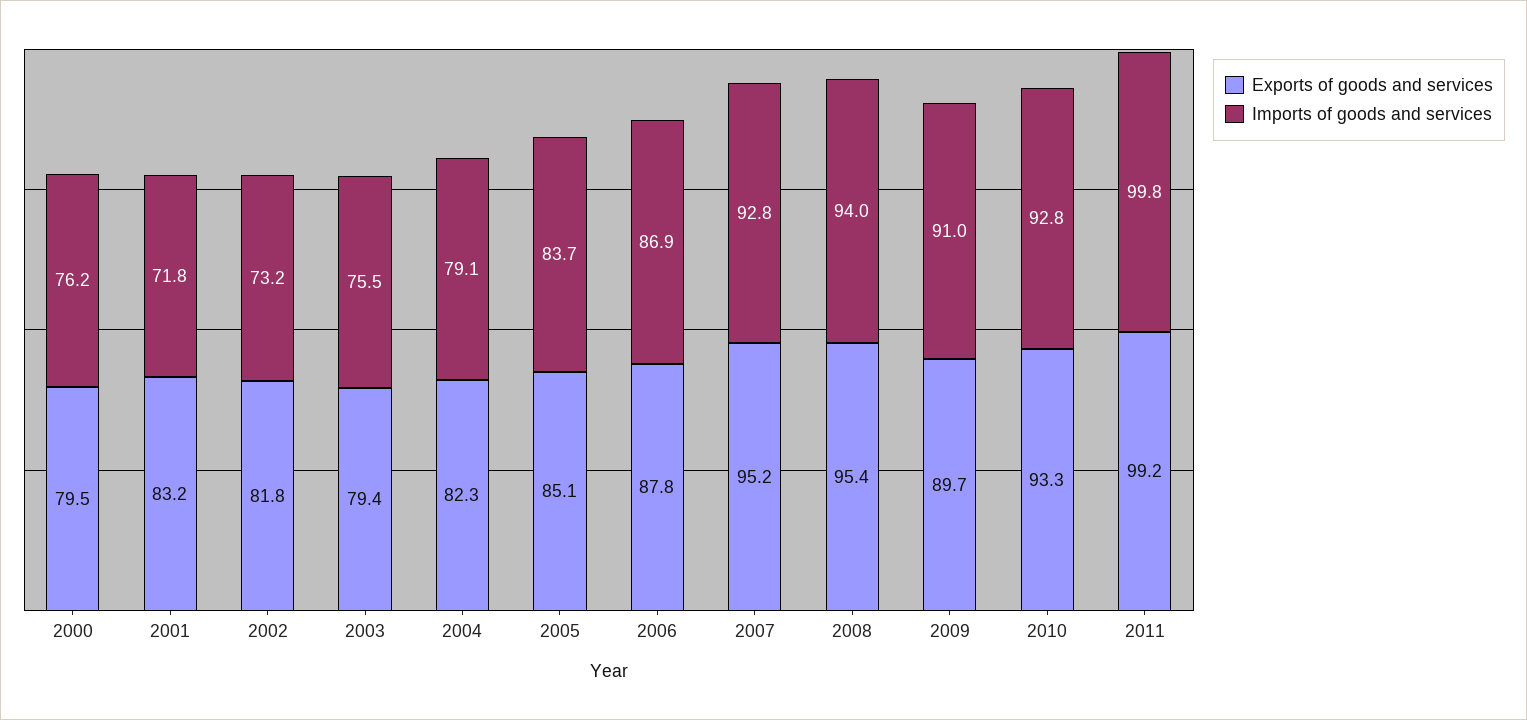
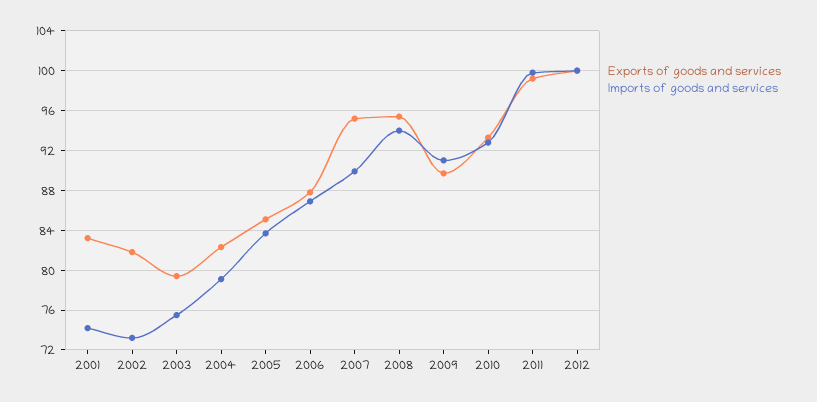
Exports of goods and services, 2000: 79.5 -> none
Imports of goods and services, 2000: 76.2 -> none
Imports of goods and services, 2001: 71.8 -> 74
Imports of goods and services, 2007: 92.8 -> 90
Exports of goods and services, 2012: none -> 100
Imports of goods and services, 2012: none -> 100

